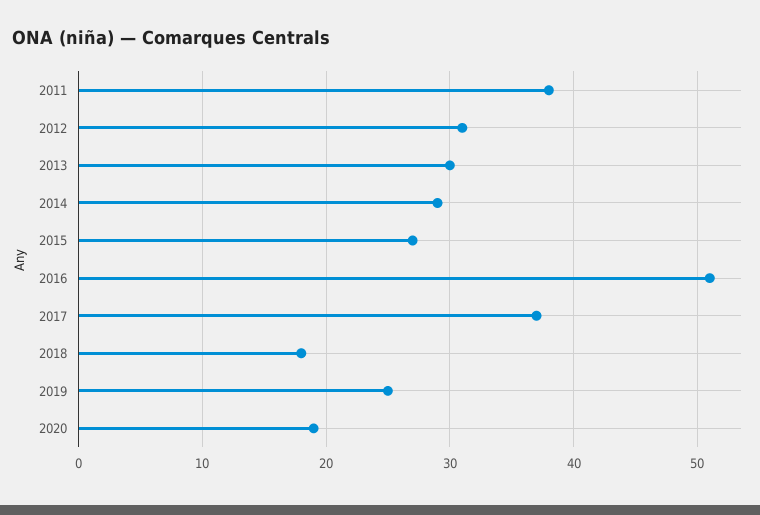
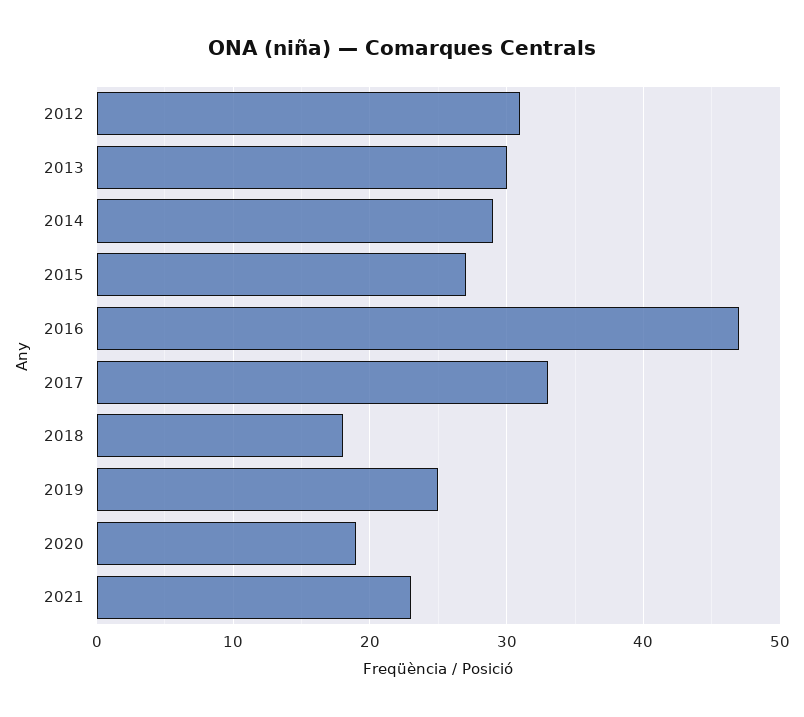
2011: 38 -> none
2016: 51 -> 47
2017: 37 -> 33
2021: none -> 23

